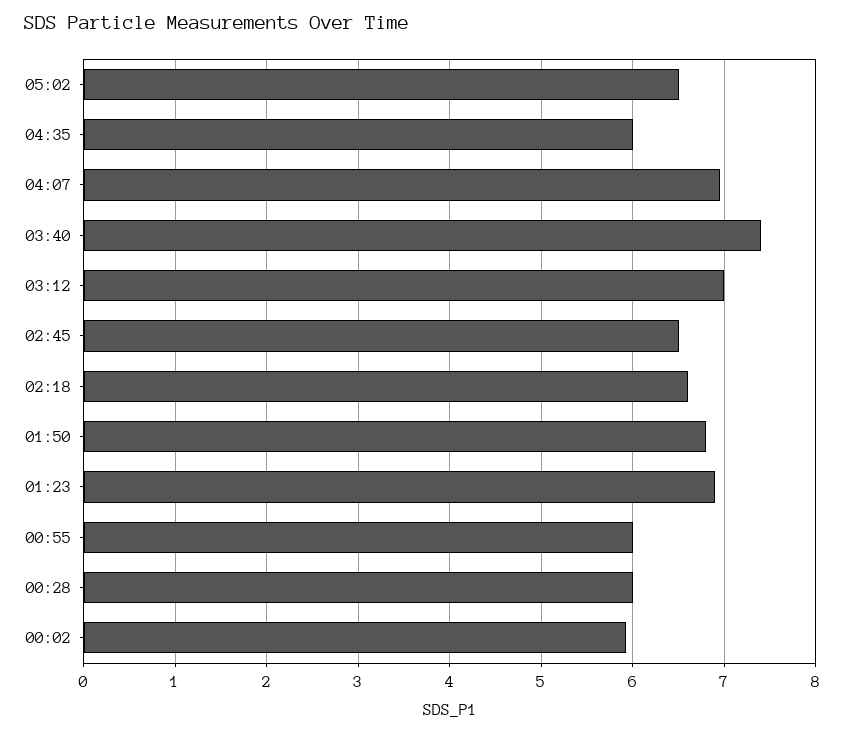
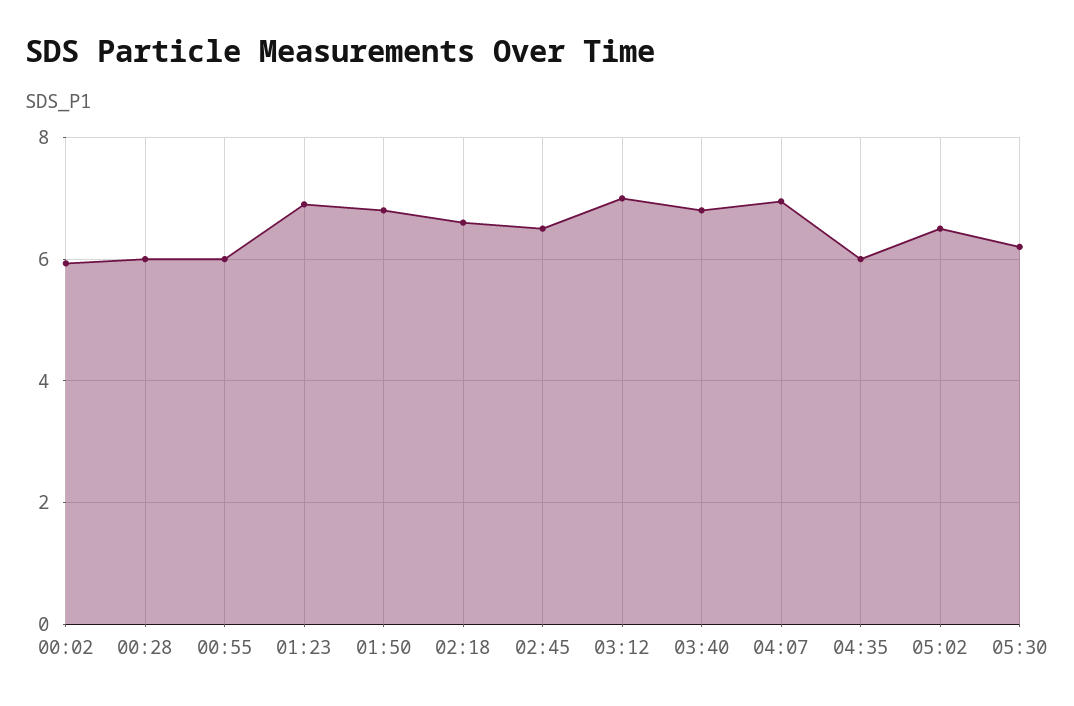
03:40: 7.4 -> 6.8
05:30: none -> 6.2

